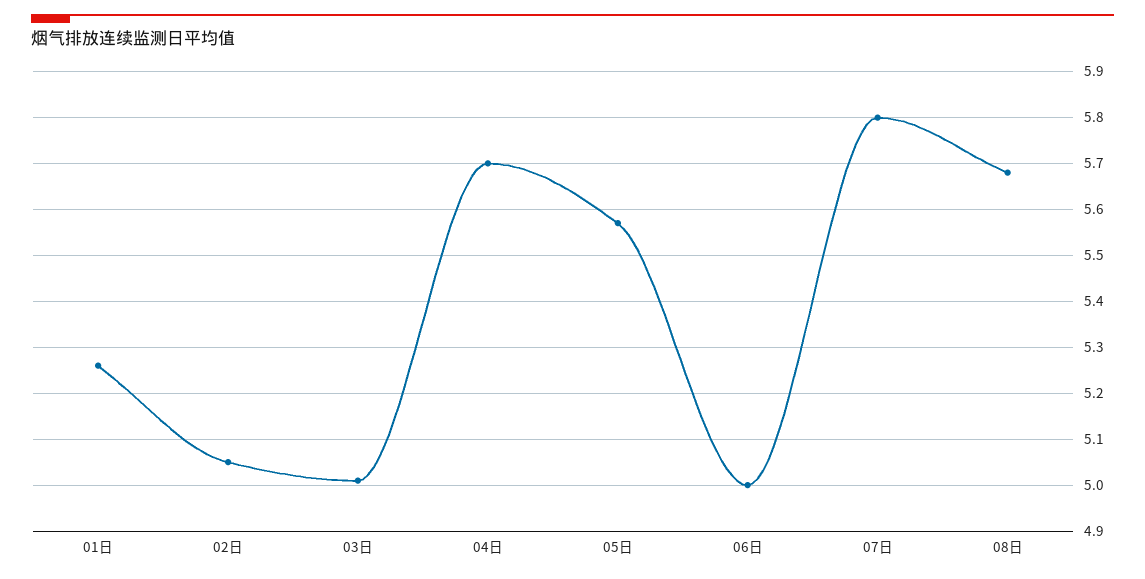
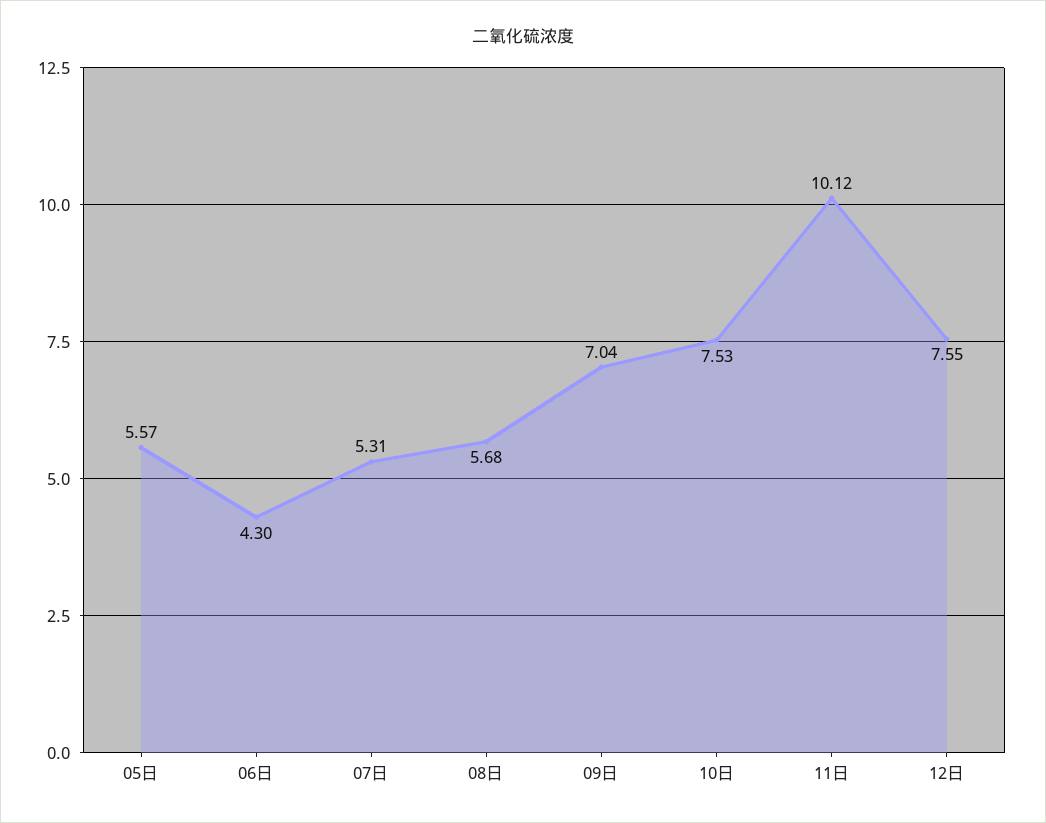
01日: 5.25 -> none
02日: 5.05 -> none
03日: 5 -> none
04日: 5.7 -> none
06日: 5 -> 4.3
07日: 5.8 -> 5.31
09日: none -> 7.04
10日: none -> 7.53
11日: none -> 10.12
12日: none -> 7.55

